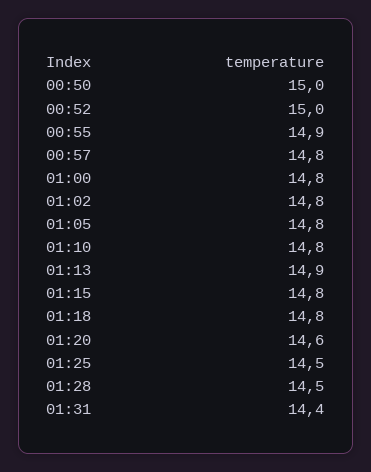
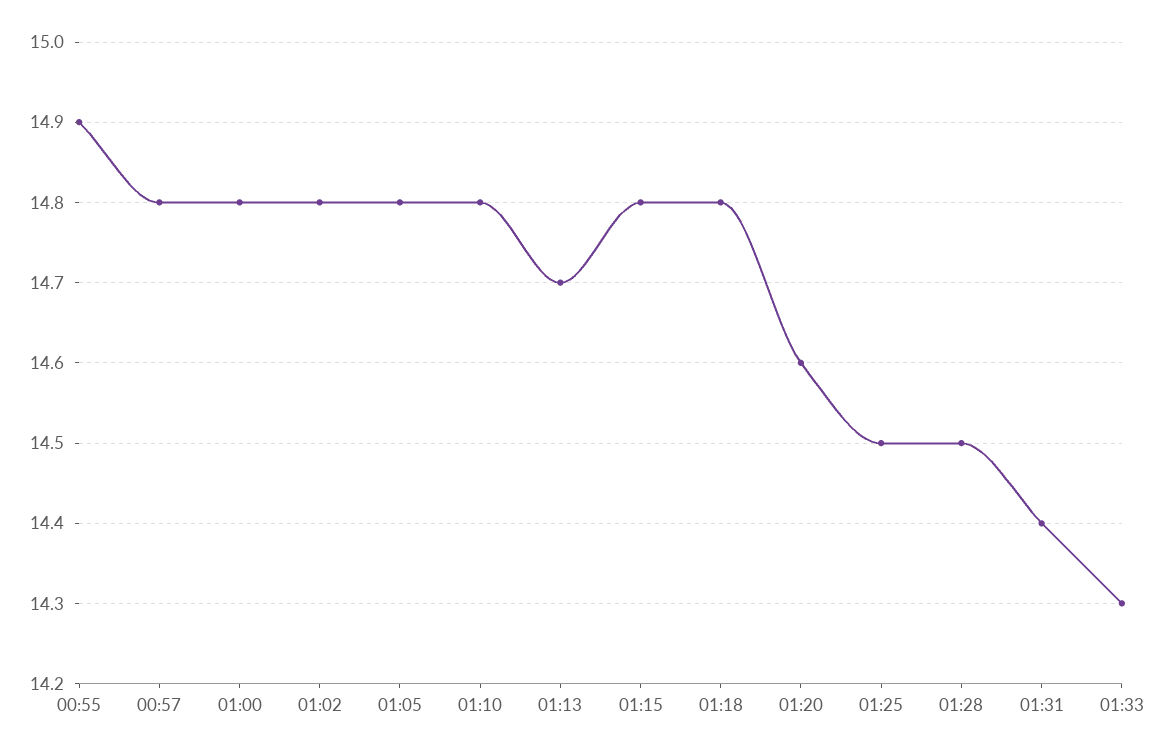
00:50: 15 -> none
00:52: 15 -> none
01:13: 14.9 -> 14.7
01:33: none -> 14.3

